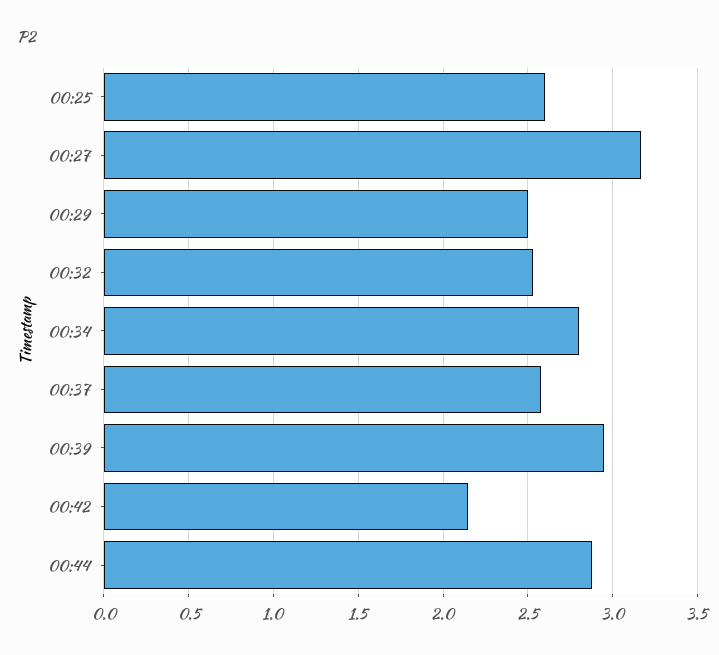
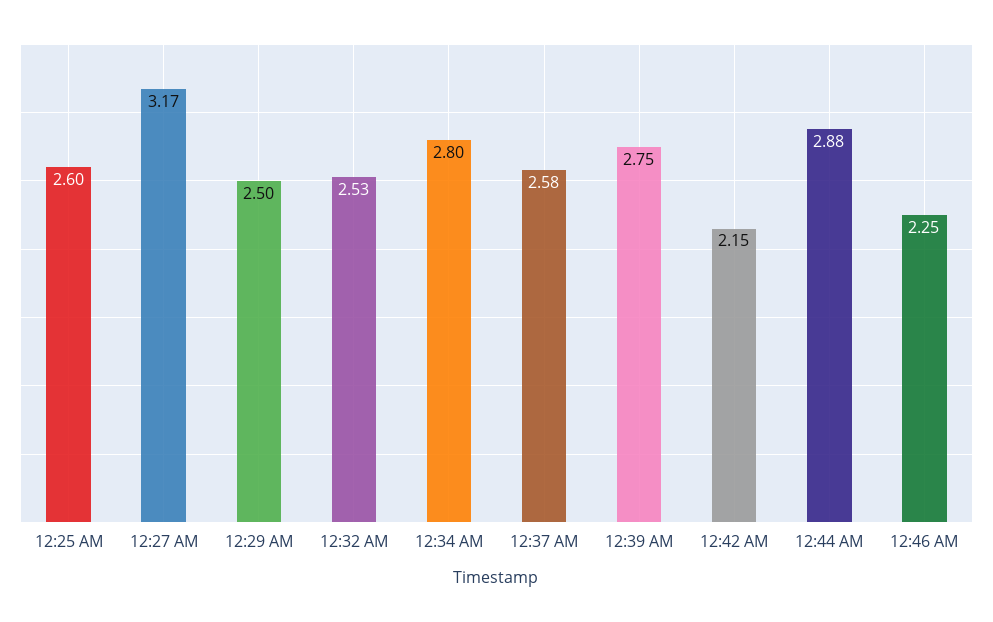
00:39: 2.95 -> 2.75
12:46 AM: none -> 2.25

